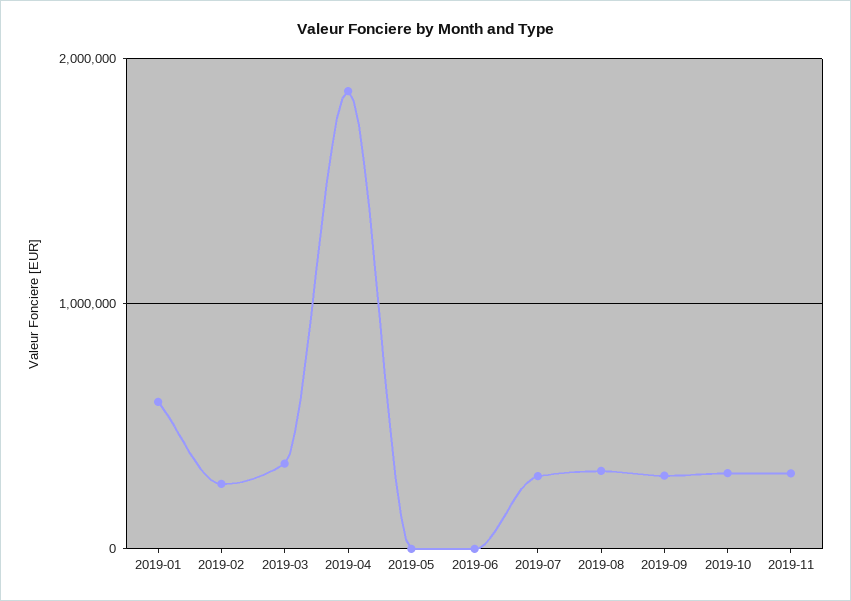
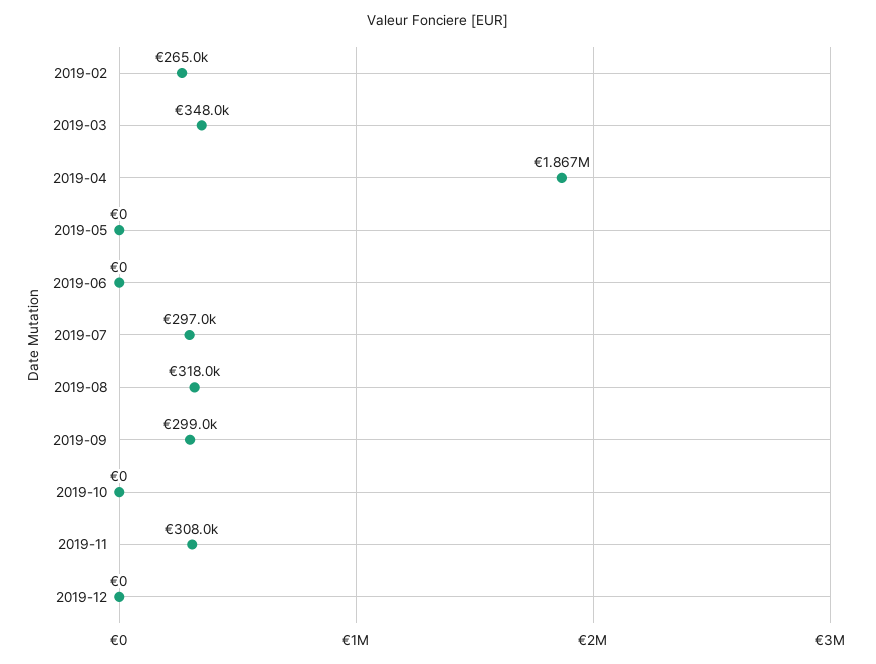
2019-01: 600000 -> none
2019-10: 300000 -> 0
2019-12: none -> 0

